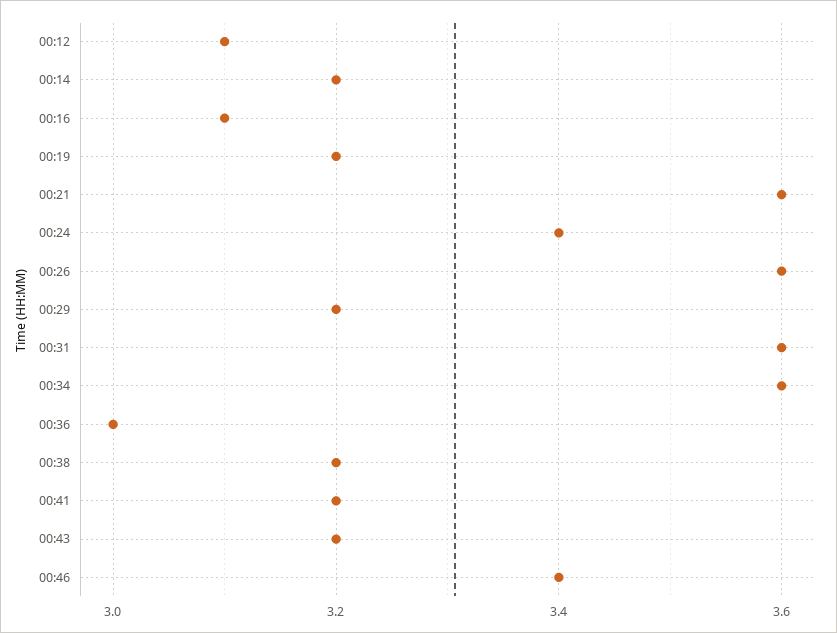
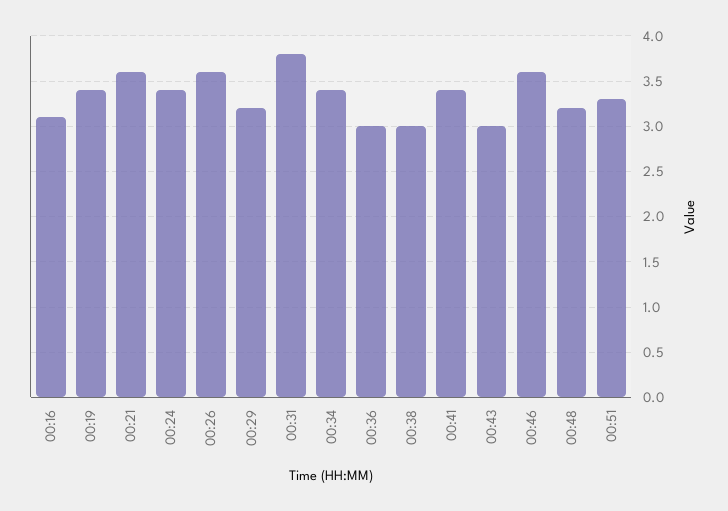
00:12: 3.1 -> none
00:14: 3.2 -> none
00:19: 3.2 -> 3.4
00:31: 3.6 -> 3.8
00:34: 3.6 -> 3.4
00:38: 3.2 -> 3
00:41: 3.2 -> 3.4
00:43: 3.2 -> 3
00:46: 3.4 -> 3.6
00:48: none -> 3.2
00:51: none -> 3.3

